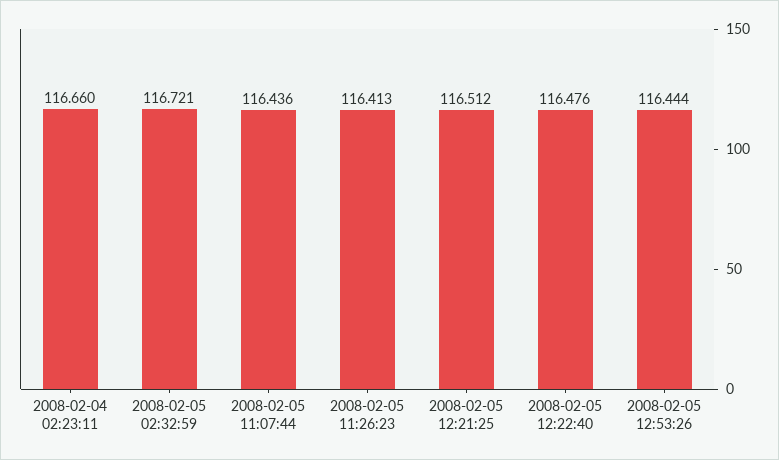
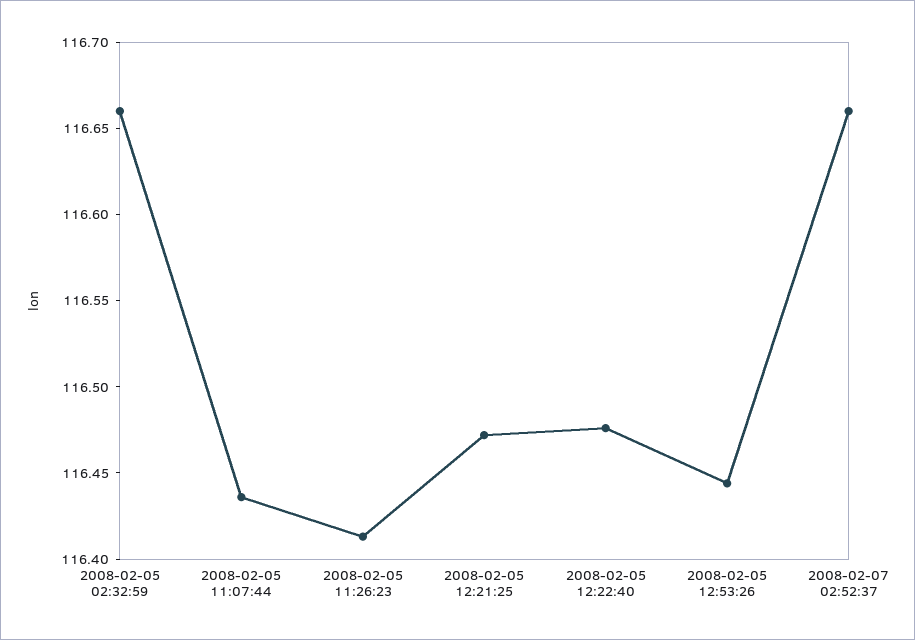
2008-02-04 02:23:11: 116.66 -> none
2008-02-05 02:32:59: 116.721 -> 116.66
2008-02-05 12:21:25: 116.512 -> 116.47
2008-02-07 02:52:37: none -> 116.66

